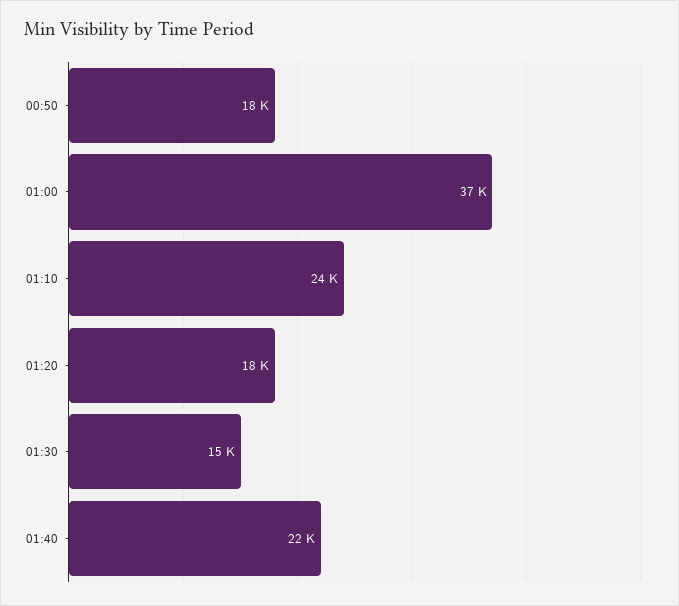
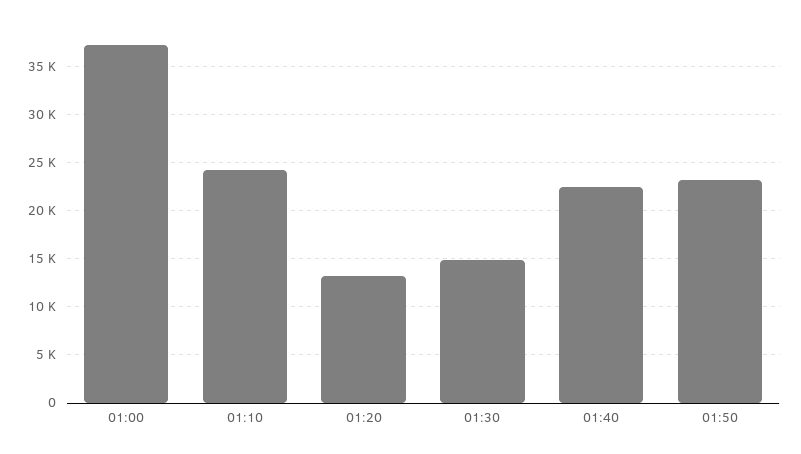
00:50: 18000 -> none
01:20: 18000 -> 13000
01:50: none -> 23000

